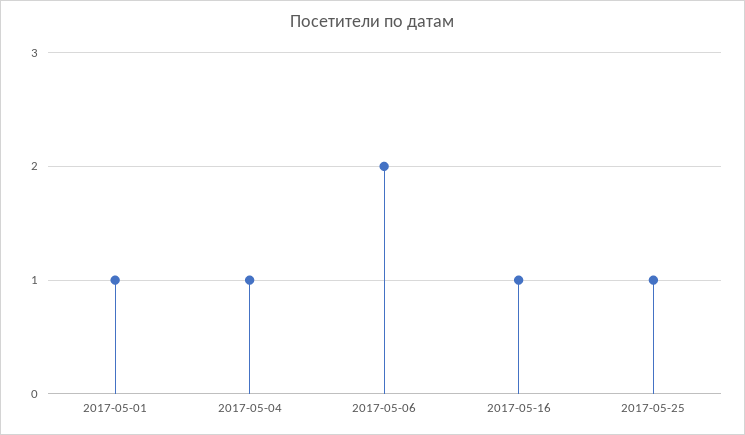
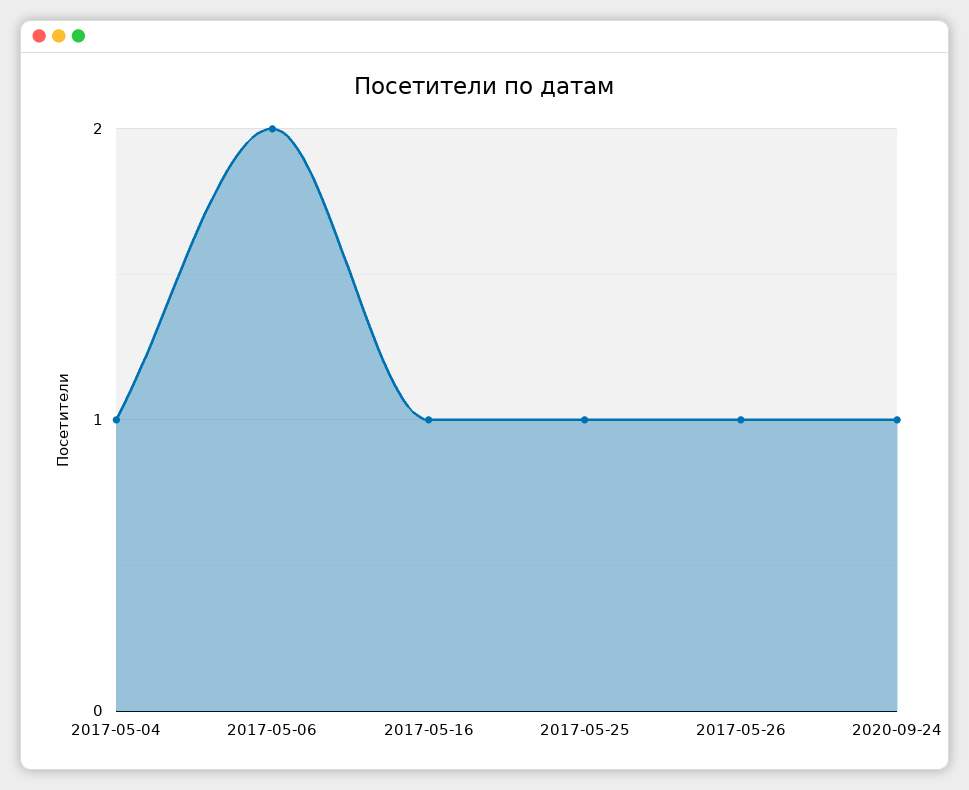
2017-05-01: 1 -> none
2017-05-26: none -> 1
2020-09-24: none -> 1

